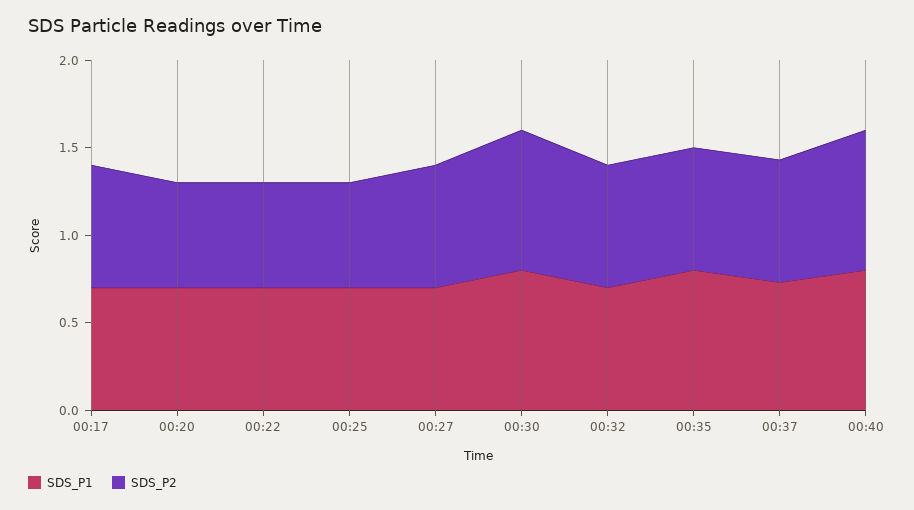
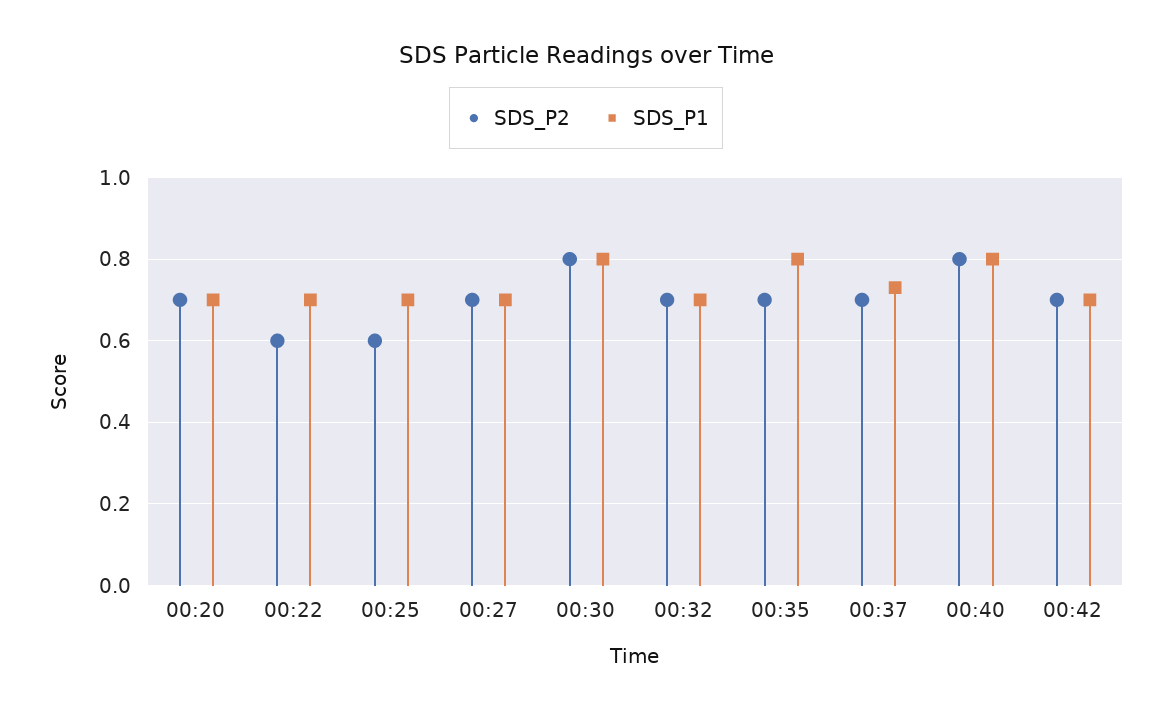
SDS_P1, 00:17: 0.7 -> none
SDS_P2, 00:17: 0.7 -> none
SDS_P2, 00:20: 0.6 -> 0.7
SDS_P2, 00:42: none -> 0.7
SDS_P1, 00:42: none -> 0.7

